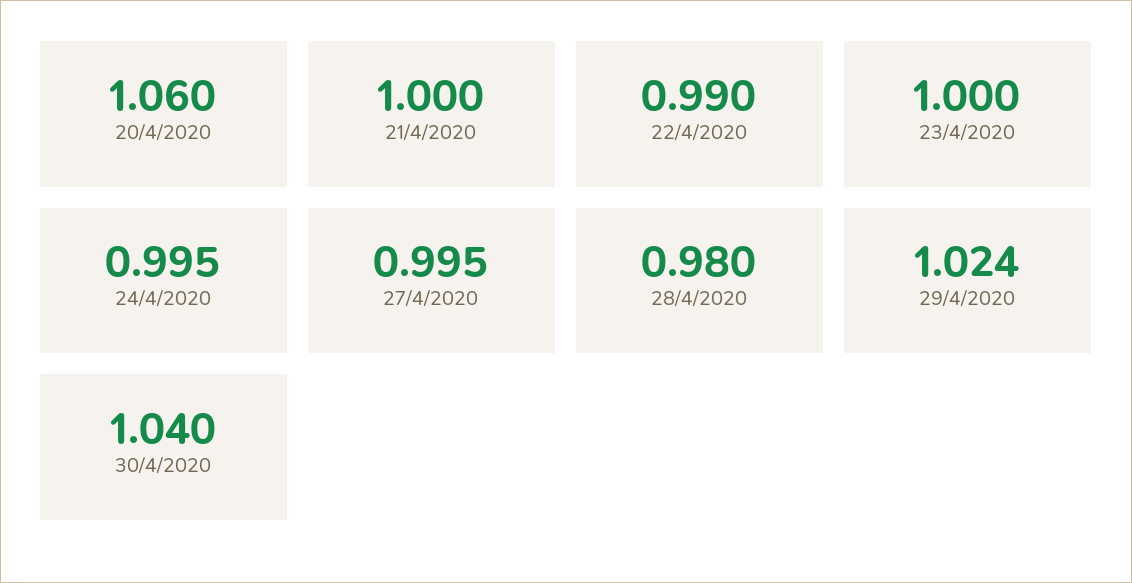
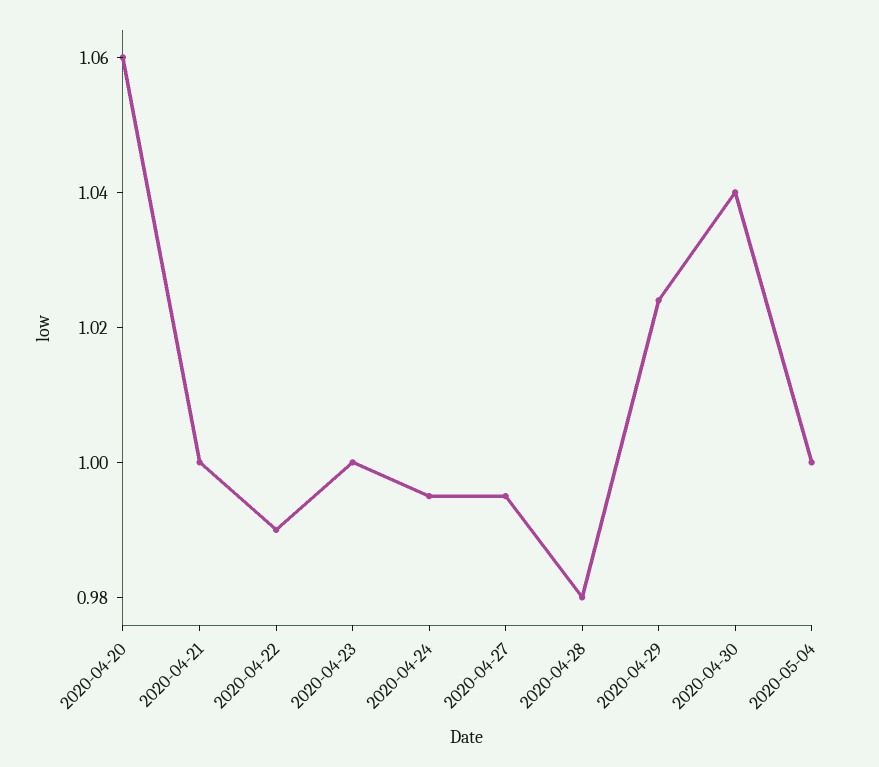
2020-05-04: none -> 1

